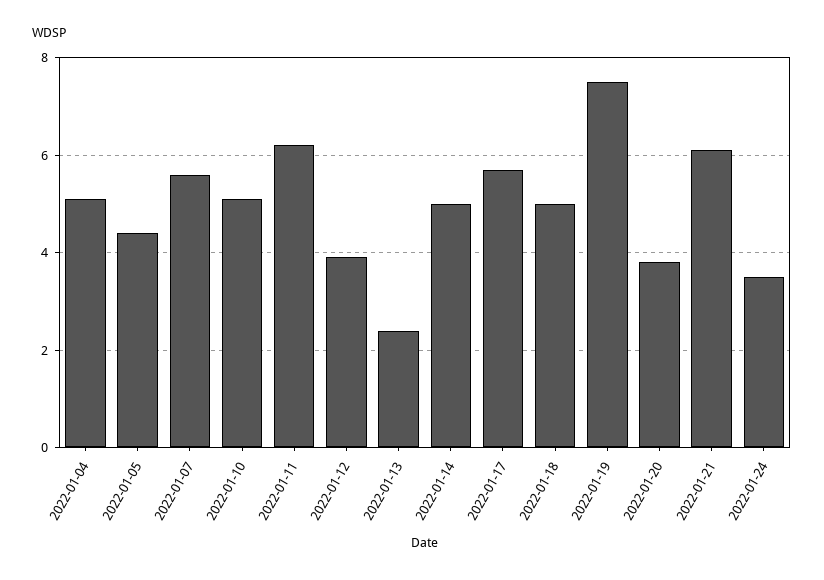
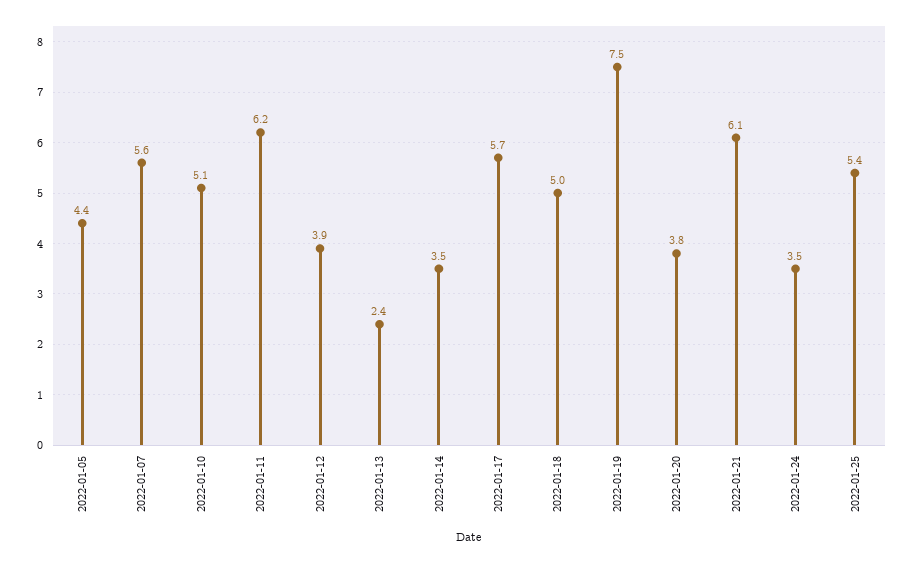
2022-01-04: 5 -> none
2022-01-14: 5 -> 3.5
2022-01-25: none -> 5.4

